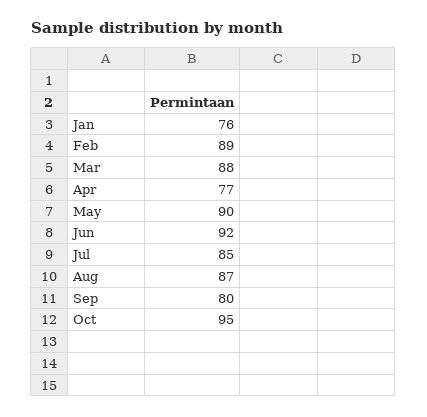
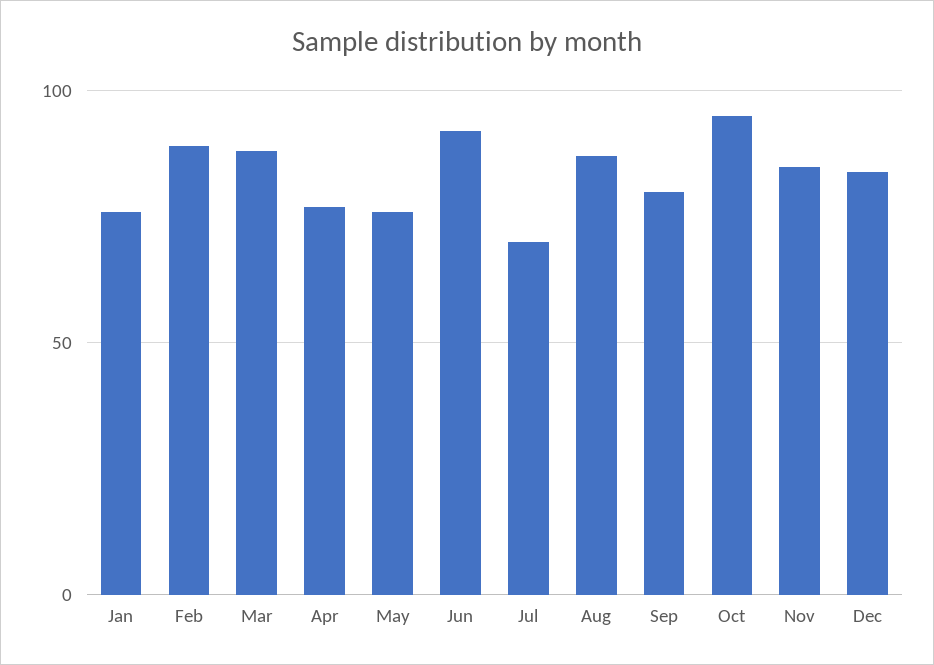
May: 90 -> 75
Jul: 85 -> 70
Nov: none -> 85
Dec: none -> 85

